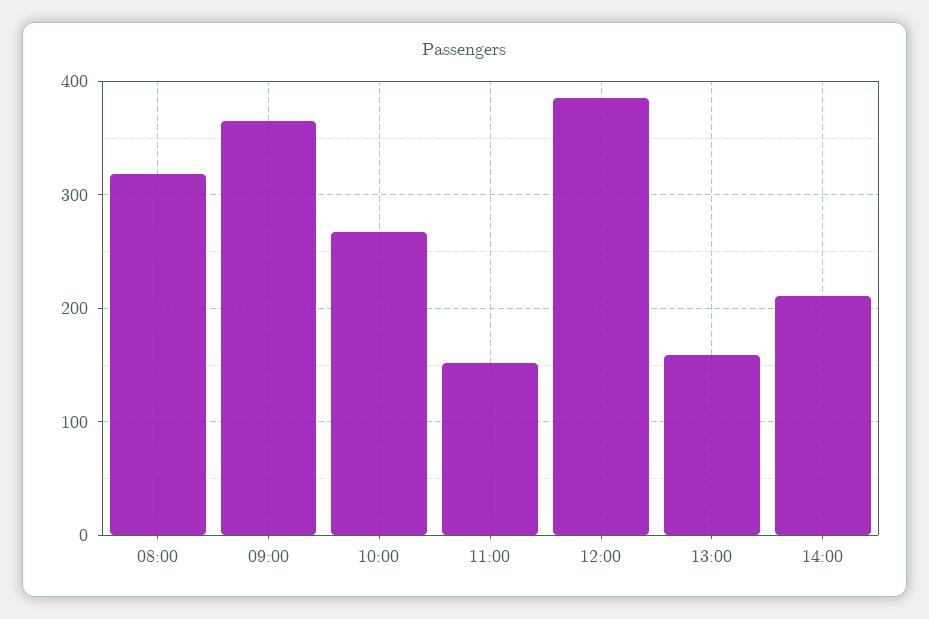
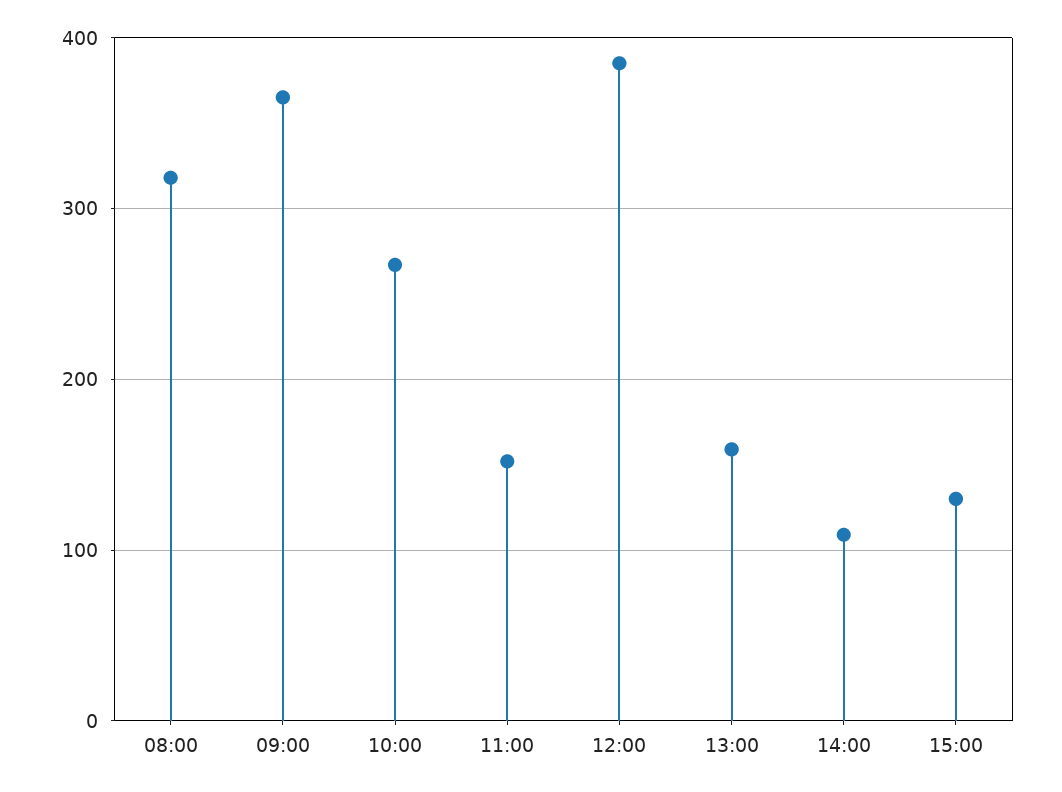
14:00: 210 -> 110
15:00: none -> 130

